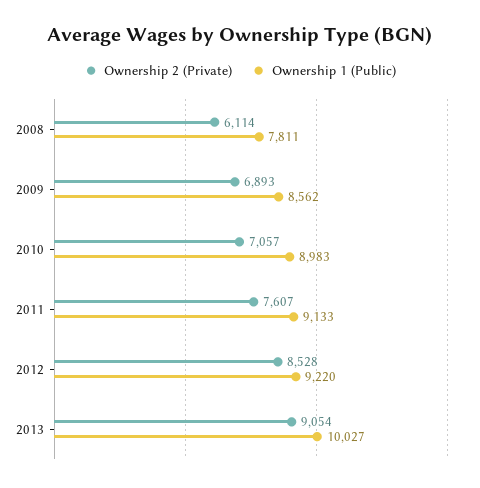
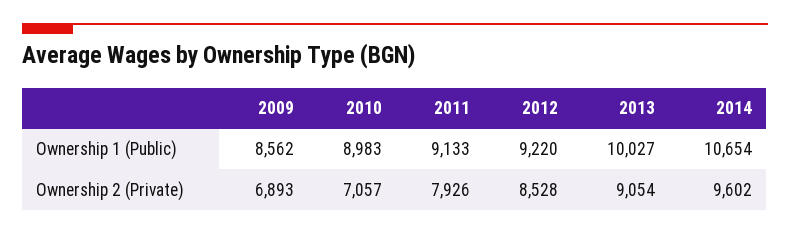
Ownership 2 (Private), 2008: 6114 -> none
Ownership 1 (Public), 2008: 7811 -> none
Ownership 2 (Private), 2011: 7607 -> 7926
Ownership 1 (Public), 2014: none -> 10654
Ownership 2 (Private), 2014: none -> 9602

